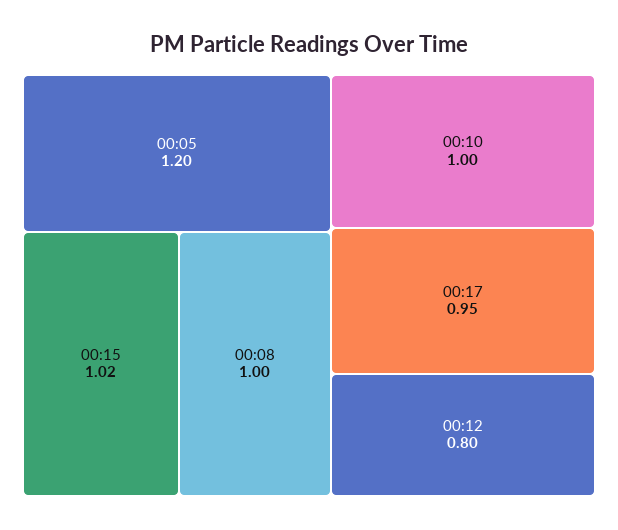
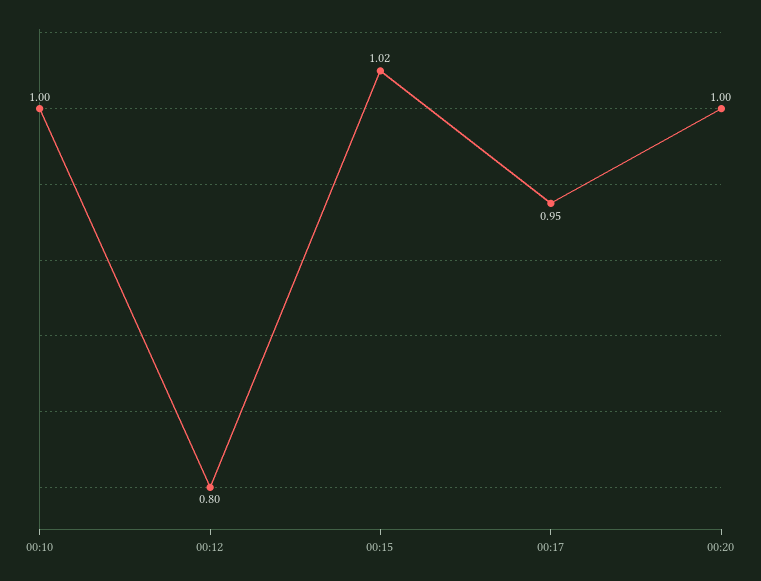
00:05: 1.2 -> none
00:08: 1 -> none
00:20: none -> 1

